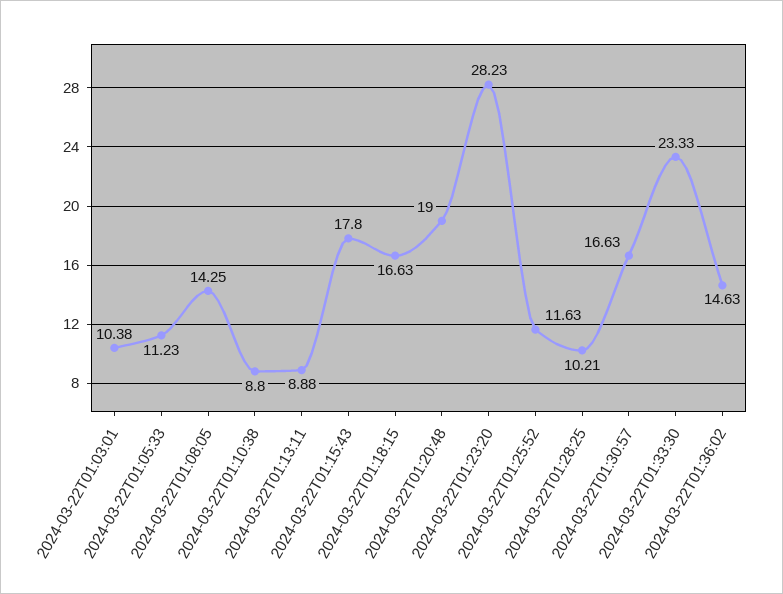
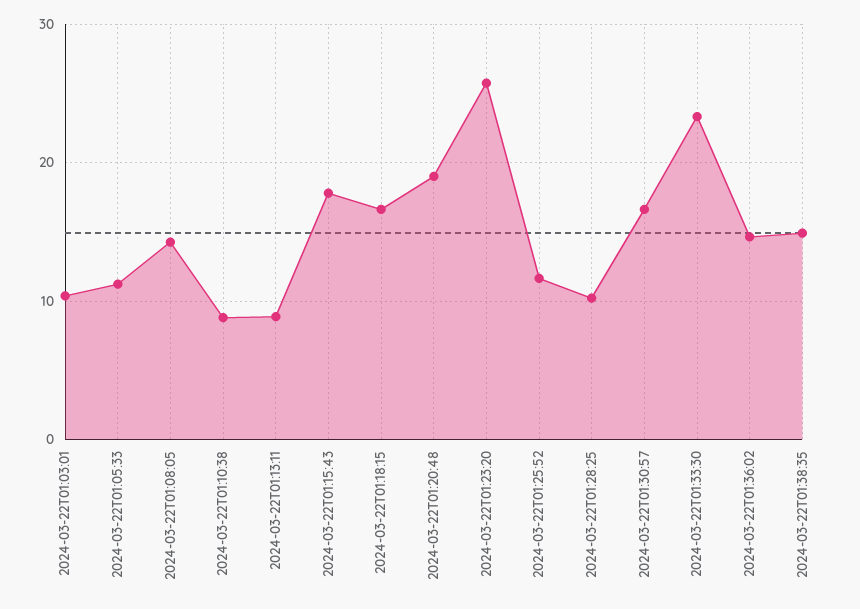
2024-03-22T01:23:20: 28.23 -> 26
2024-03-22T01:38:35: none -> 15

